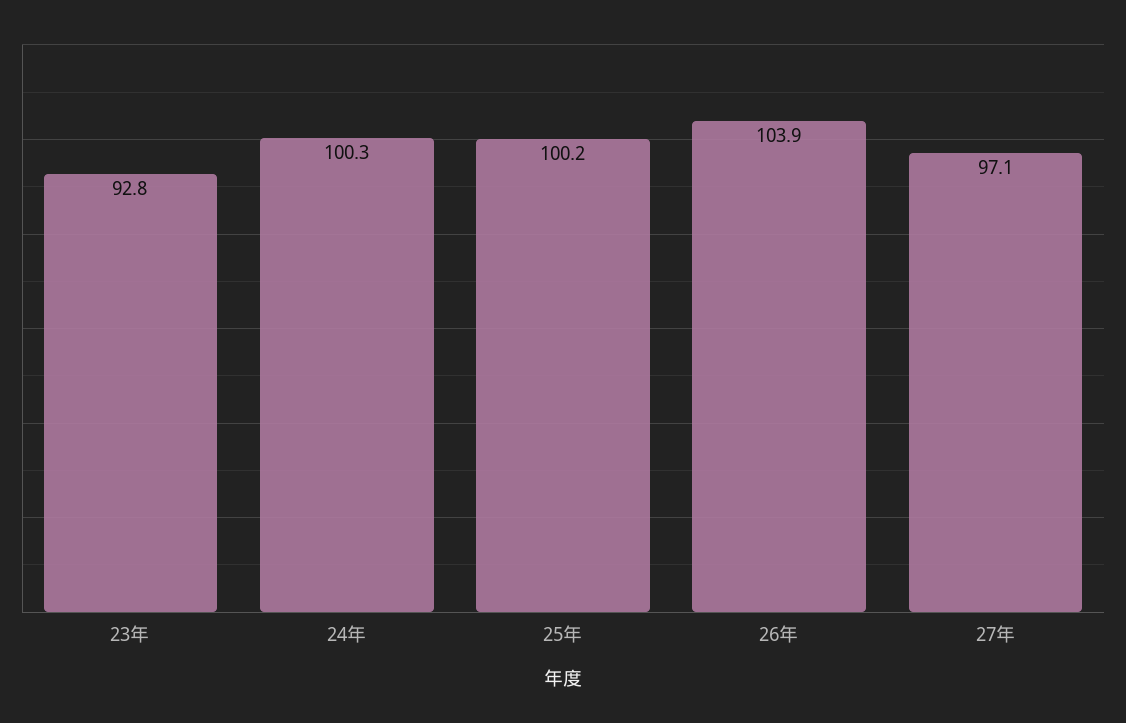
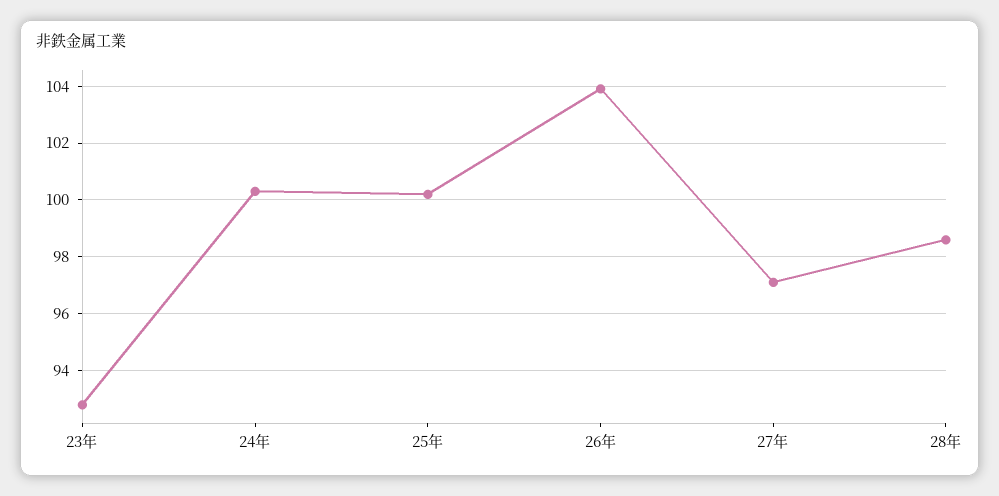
28年: none -> 98.5

